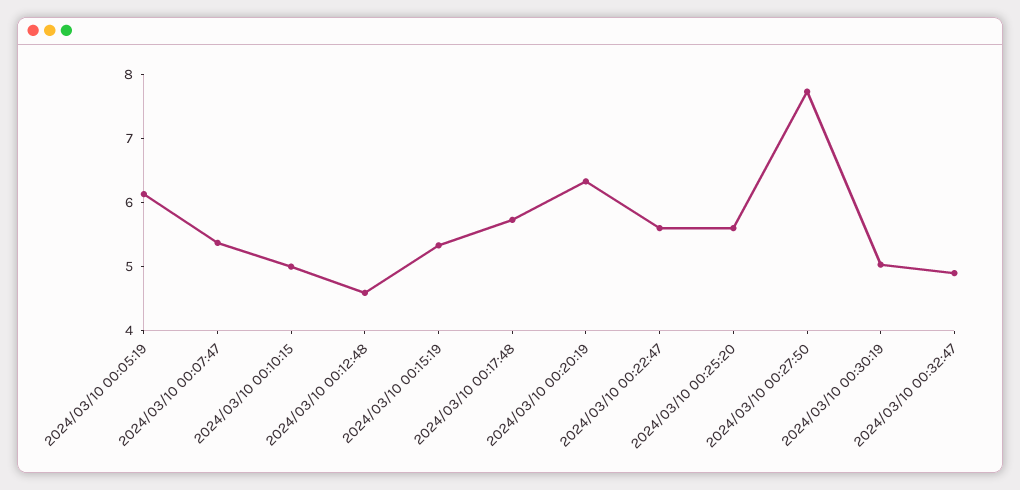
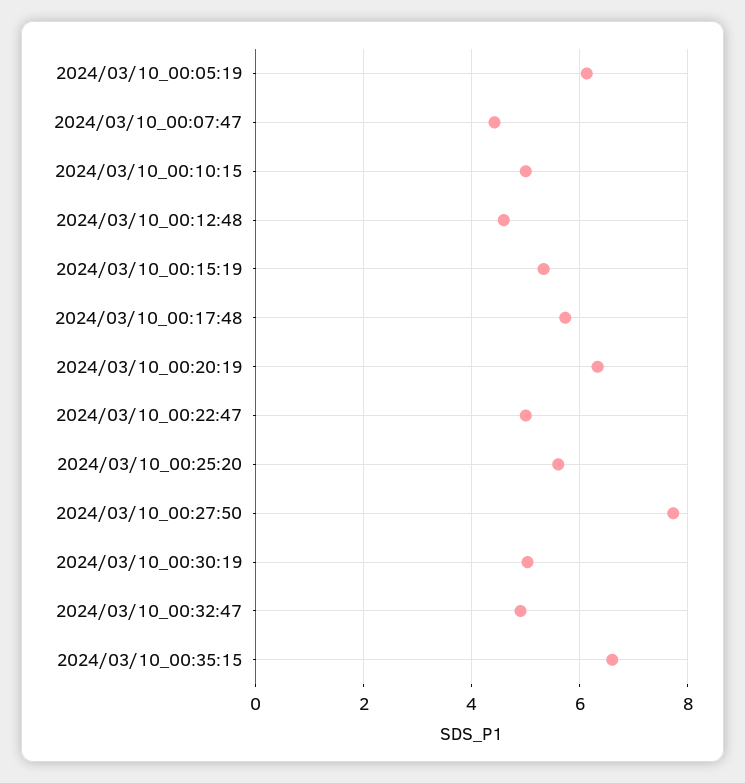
2024/03/10 00:07:47: 5.4 -> 4.4
2024/03/10 00:22:47: 5.6 -> 5
2024/03/10_00:35:15: none -> 6.6

